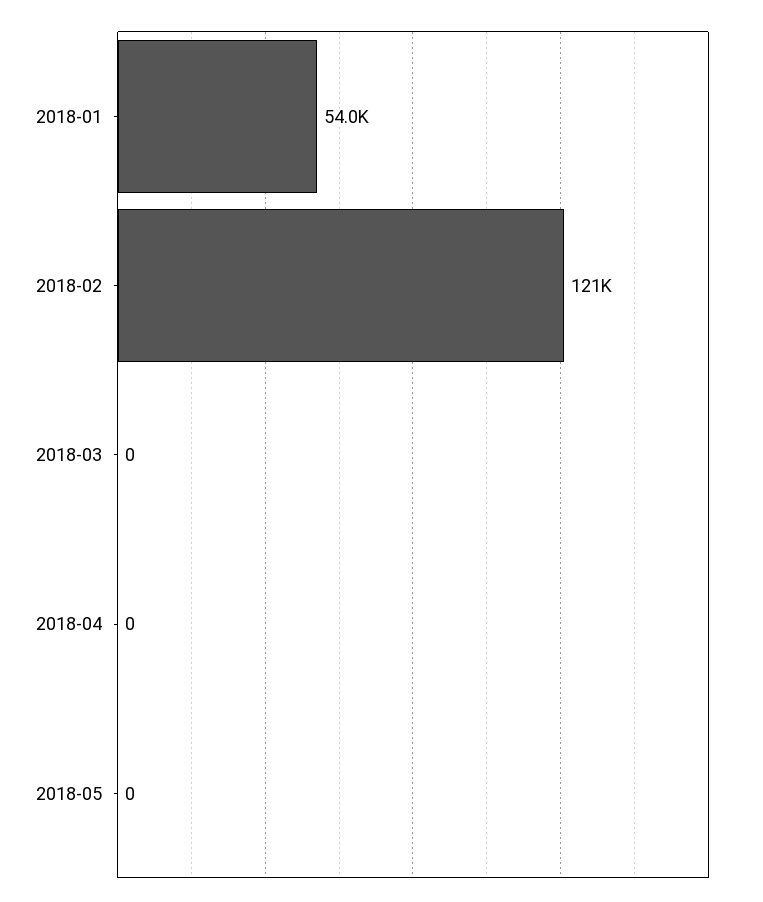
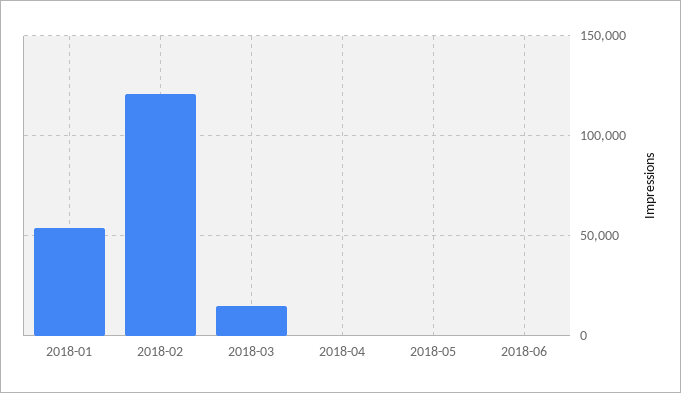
2018-03: 0 -> 15000
2018-06: none -> 0

